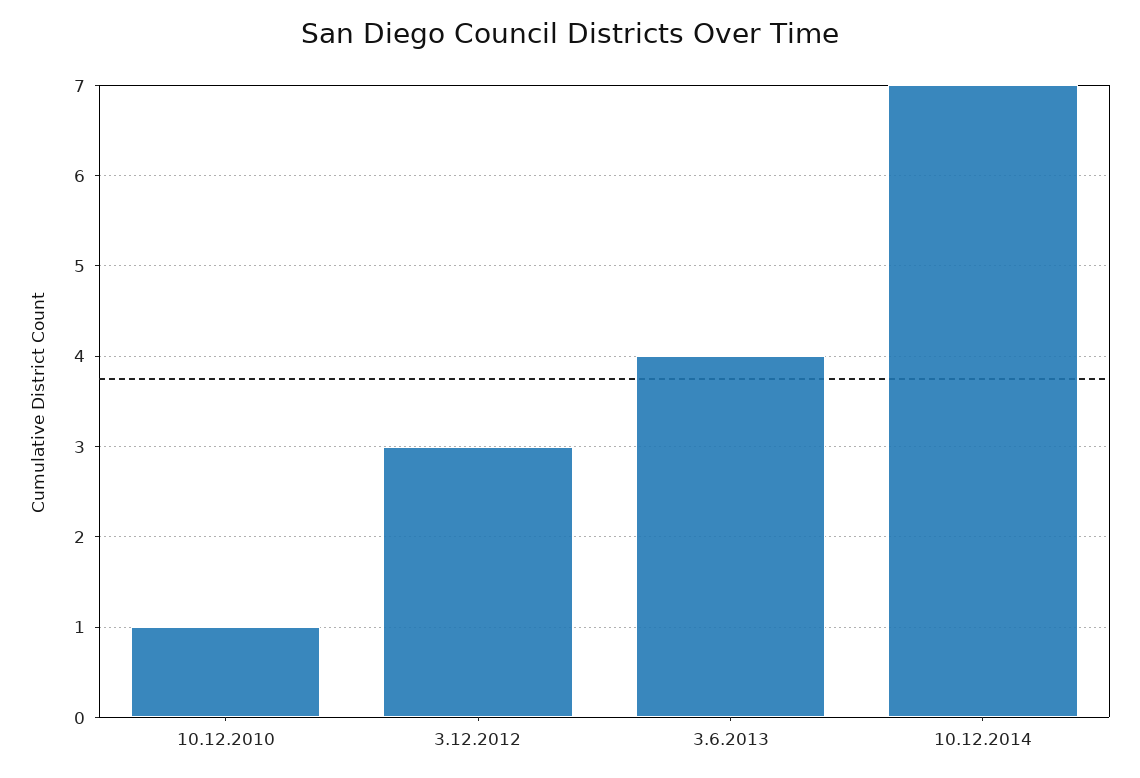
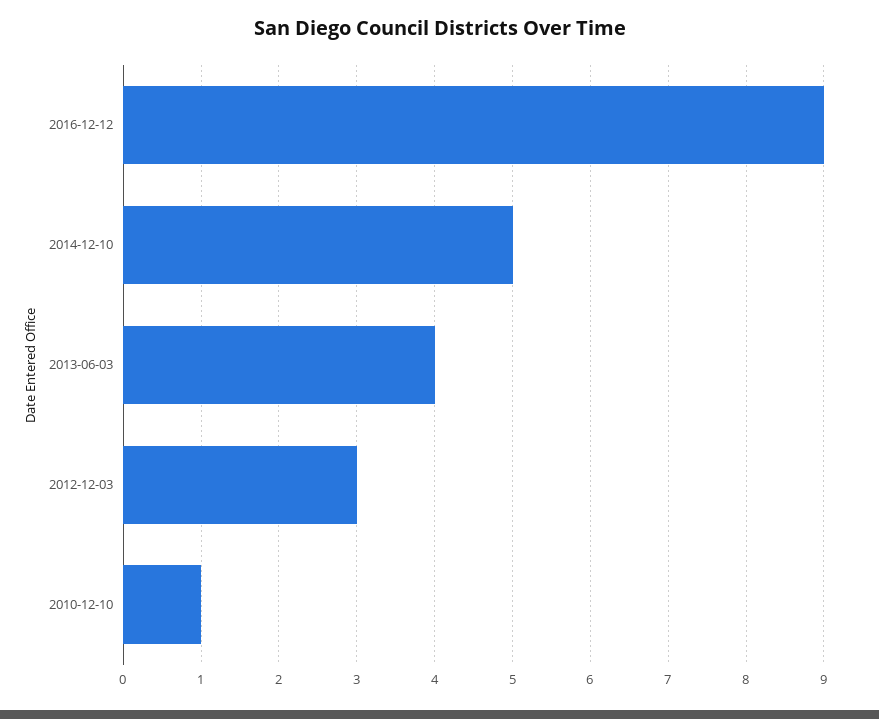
10.12.2014: 7 -> 5
2016-12-12: none -> 9

